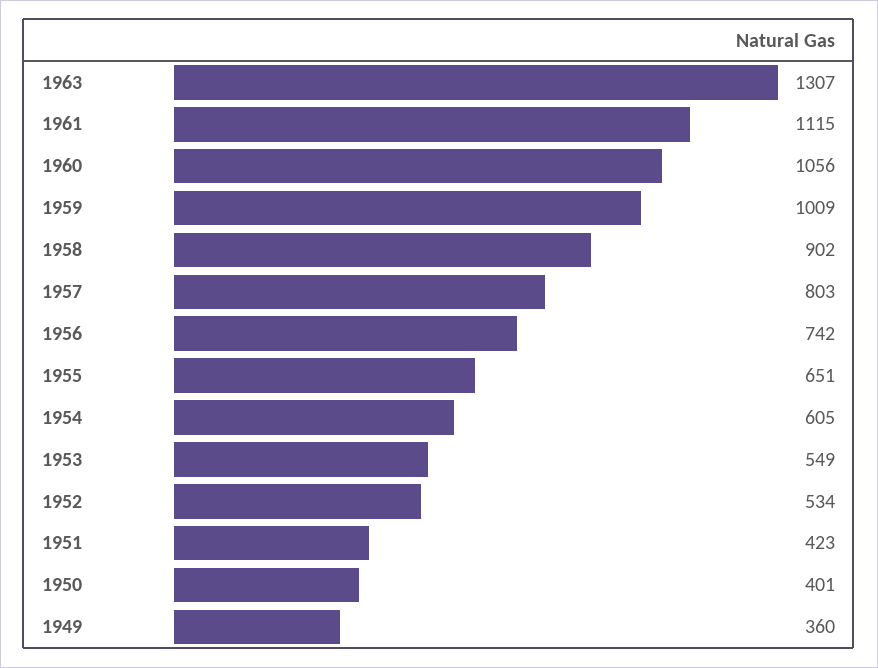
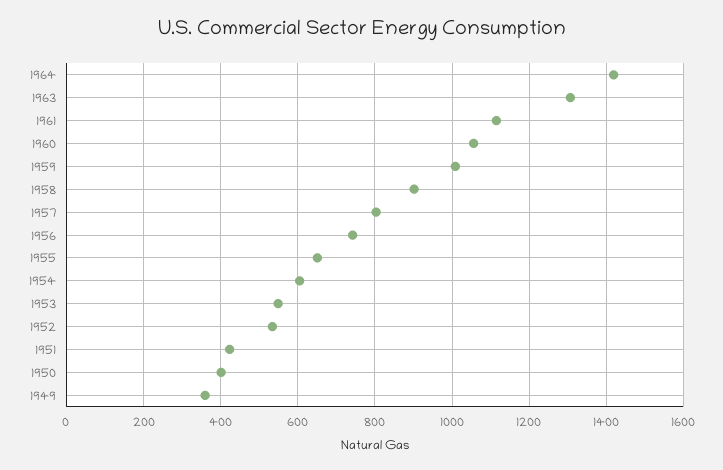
1964: none -> 1420

